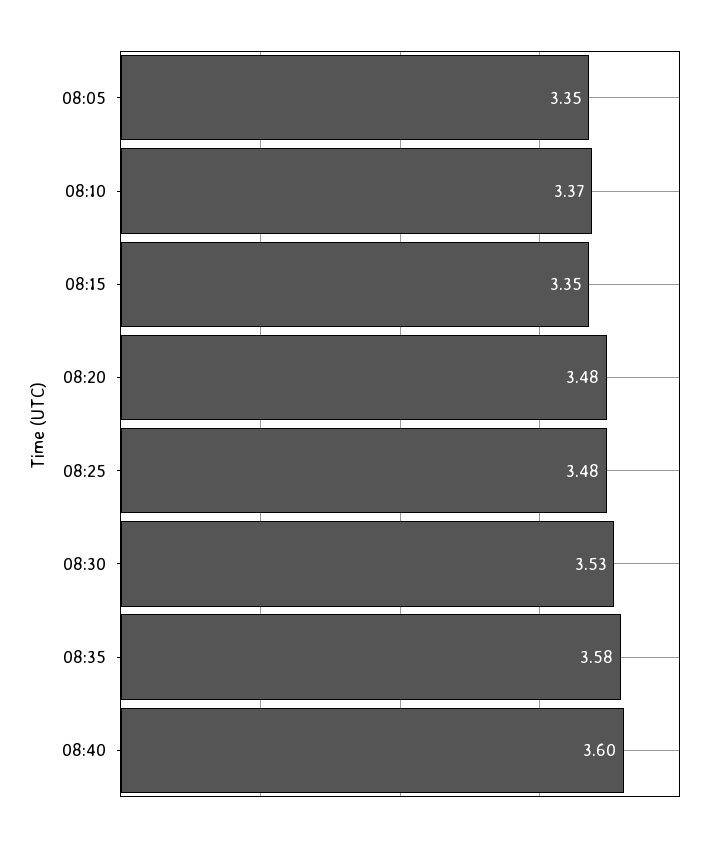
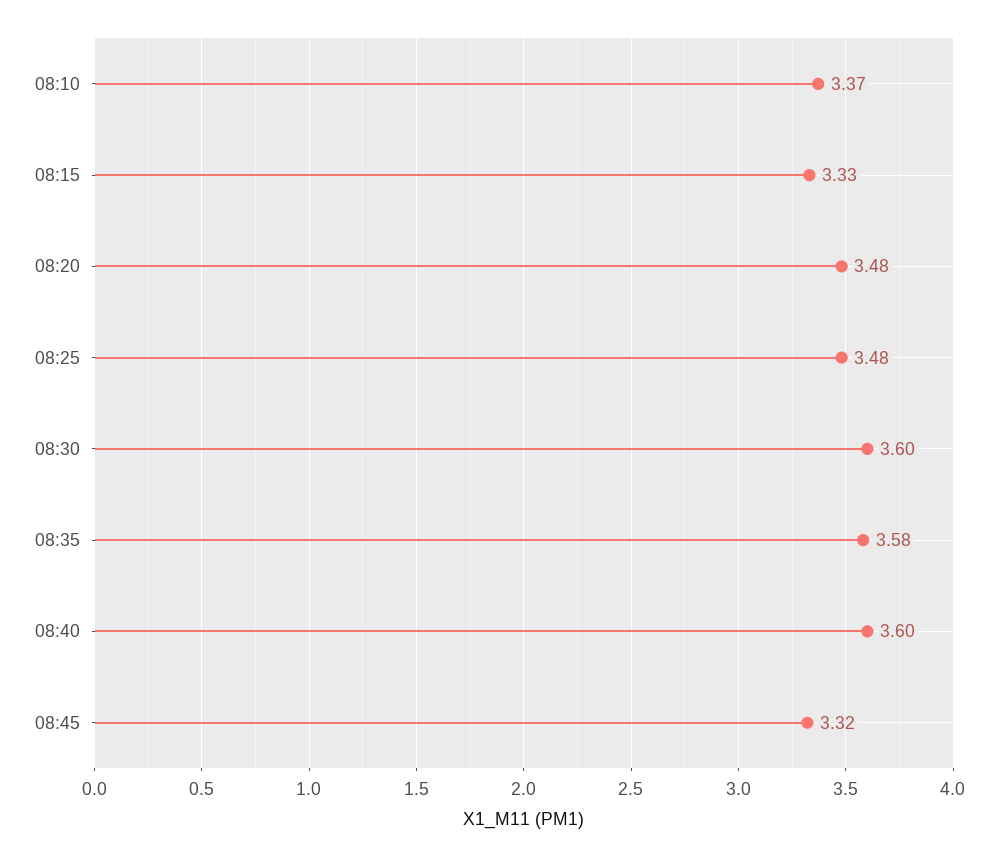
08:05: 3.35 -> none
08:15: 3.35 -> 3.33
08:30: 3.53 -> 3.6
08:45: none -> 3.32

